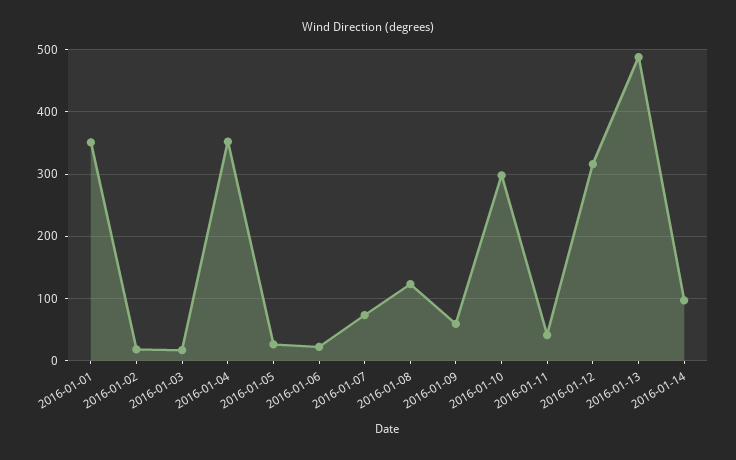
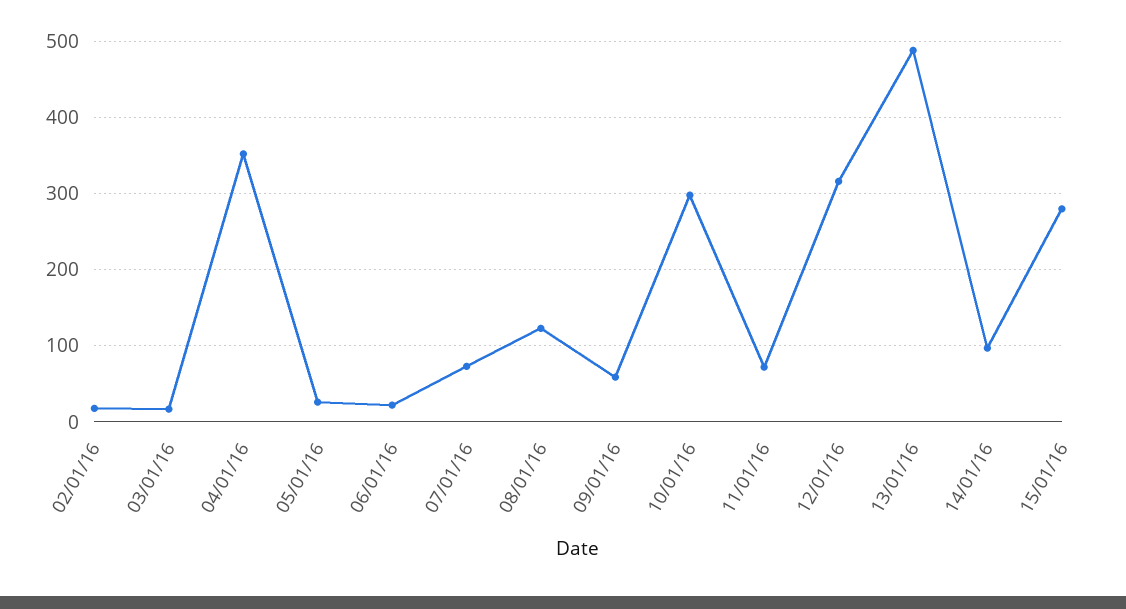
2016-01-01: 350 -> none
2016-01-11: 40 -> 70
15/01/16: none -> 280

